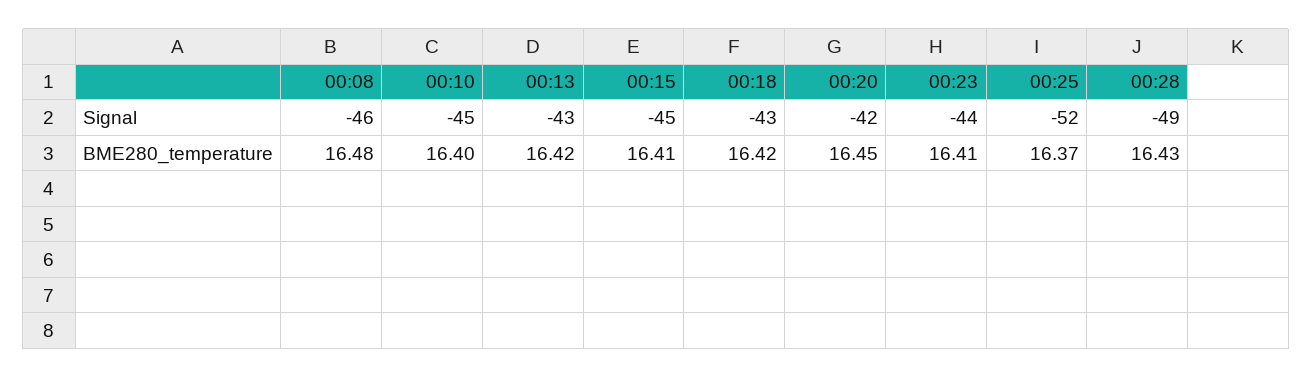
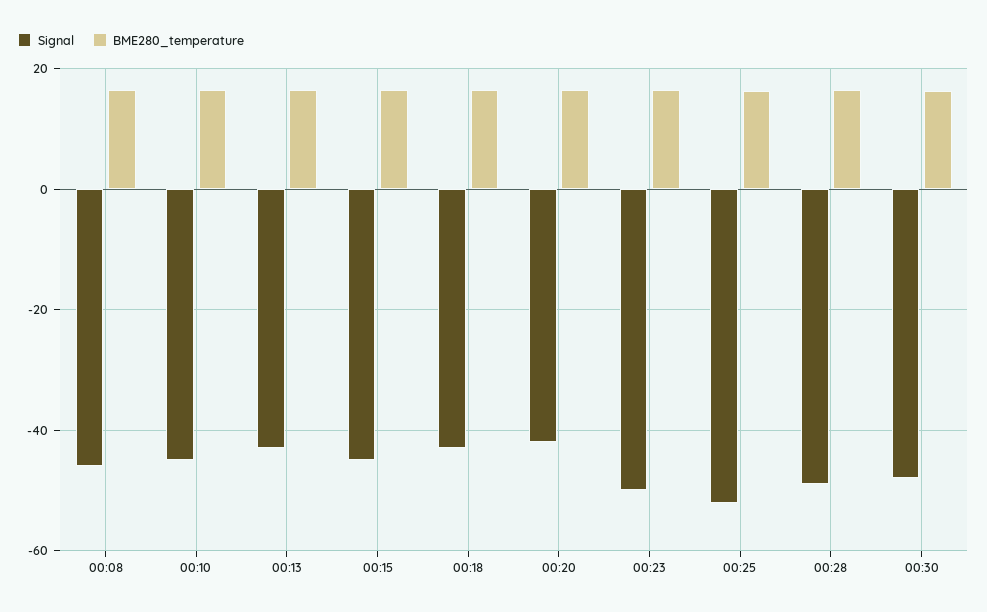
Signal, 00:23: -44 -> -50
Signal, 00:30: none -> -48
BME280_temperature, 00:30: none -> 16

